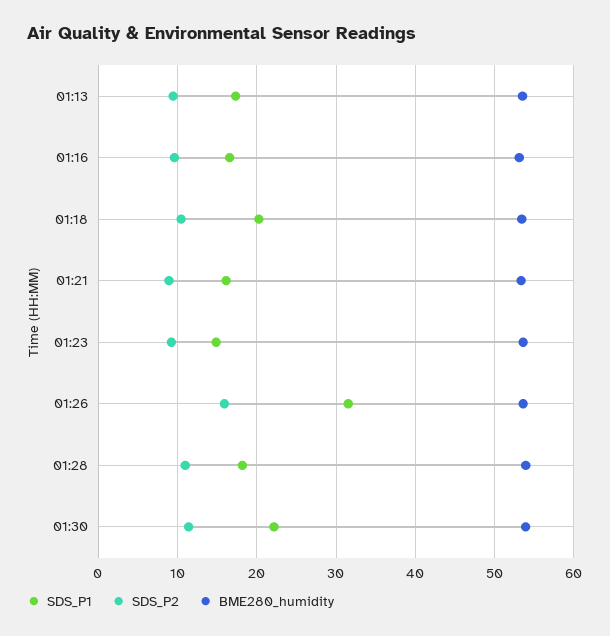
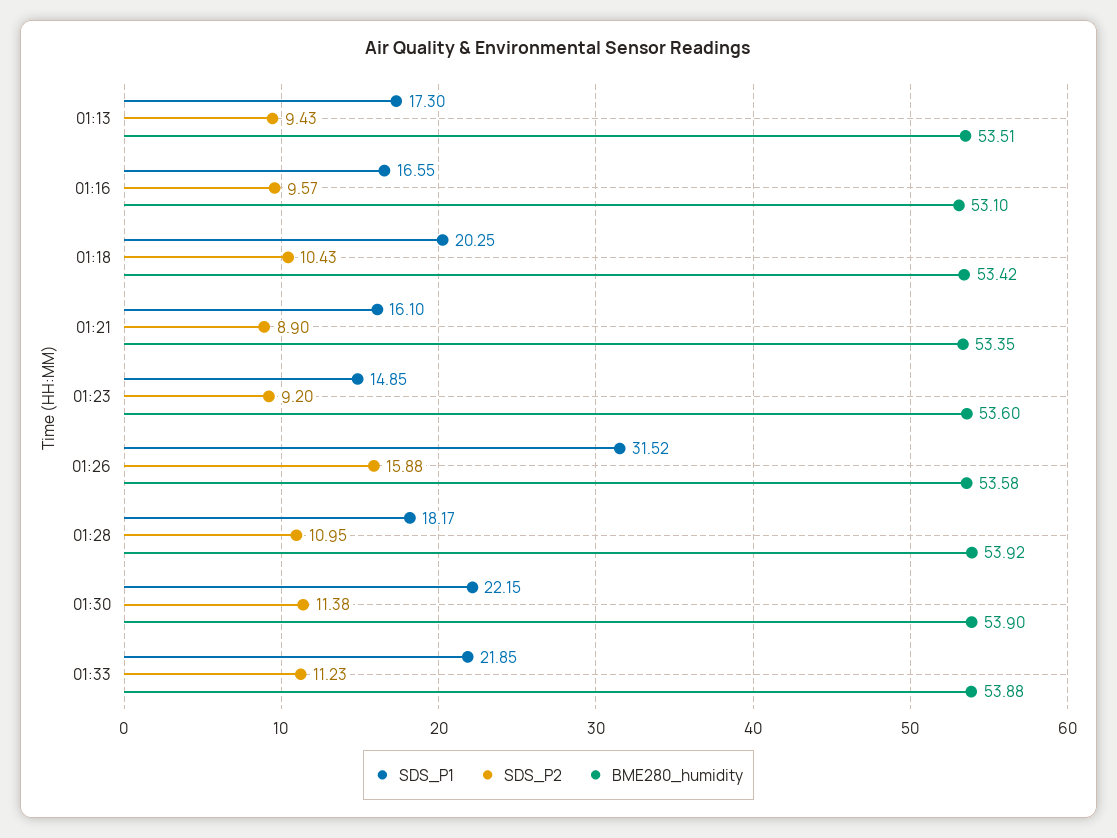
SDS_P1, 01:33: none -> 21.85
SDS_P2, 01:33: none -> 11.23
BME280_humidity, 01:33: none -> 53.88

